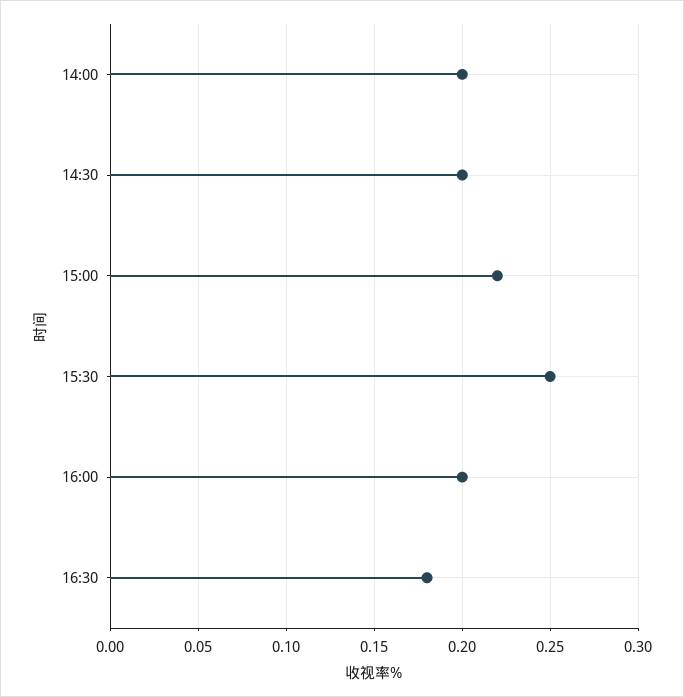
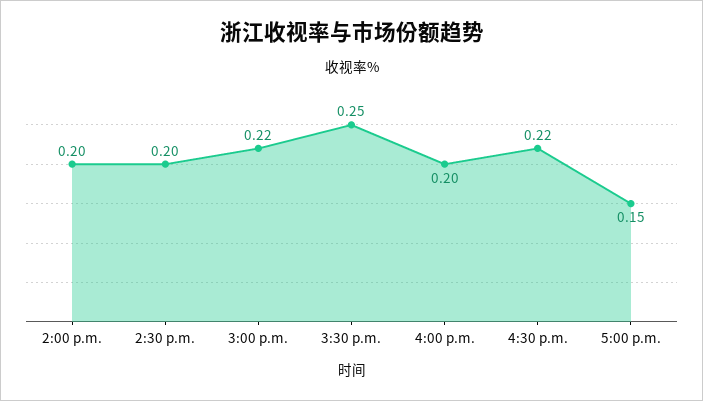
16:30: 0.18 -> 0.22
5:00 p.m.: none -> 0.15

